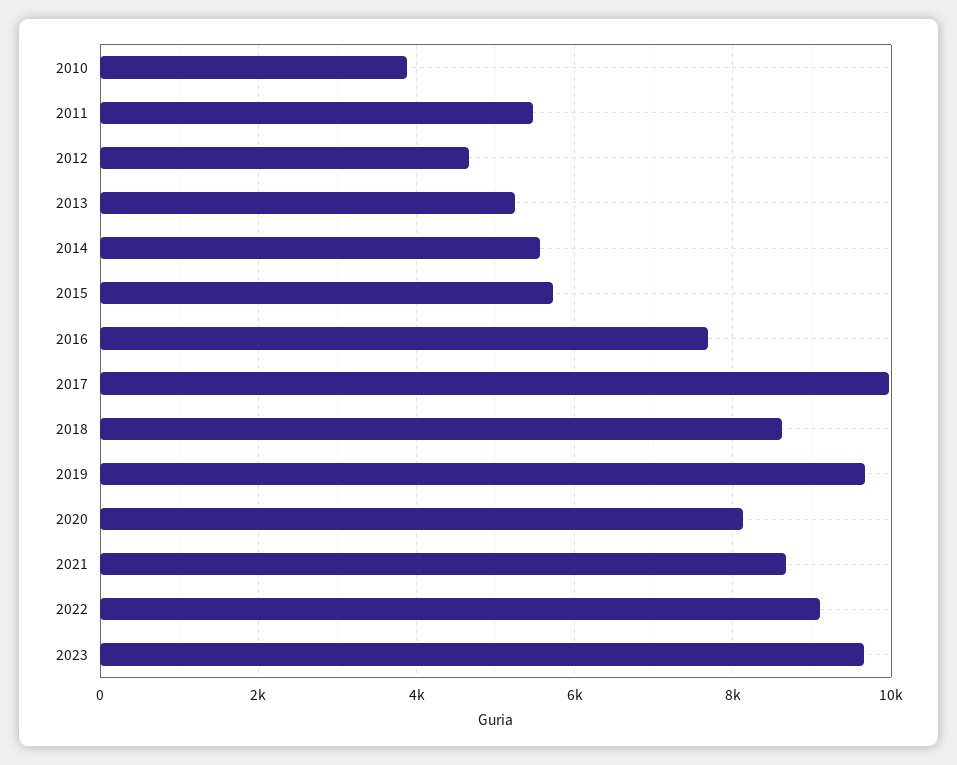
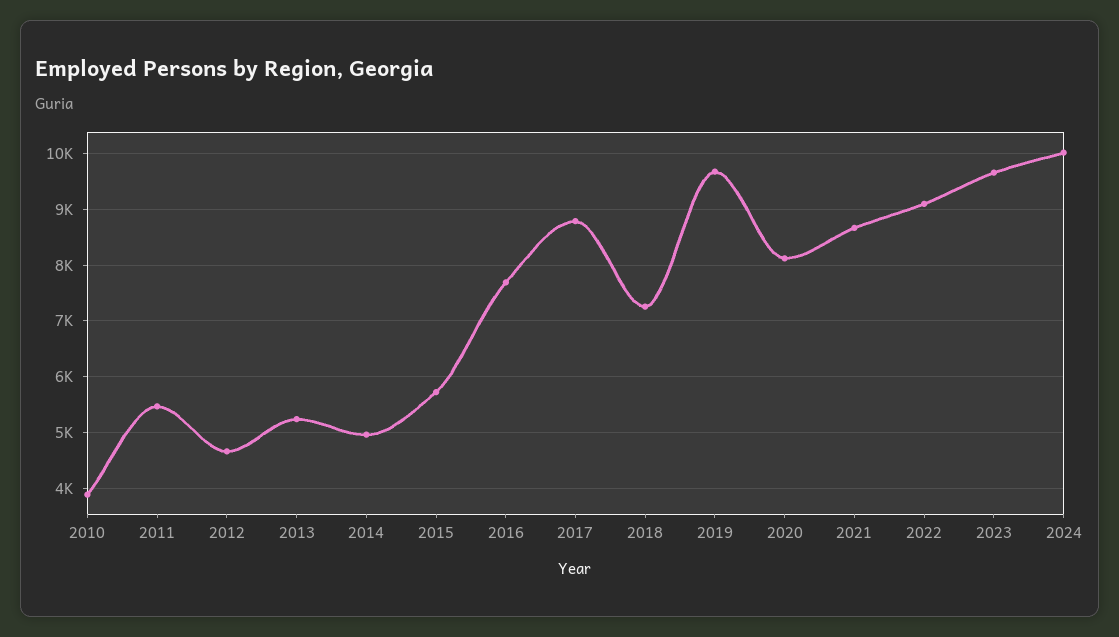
2014: 5600 -> 5000
2017: 10000 -> 8800
2018: 8600 -> 7200
2024: none -> 10000

